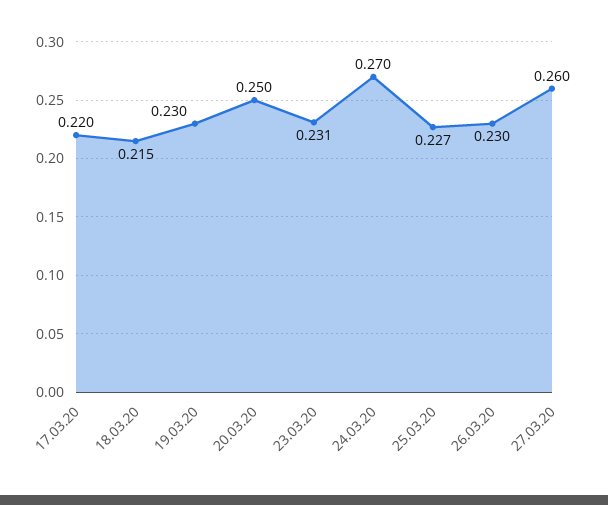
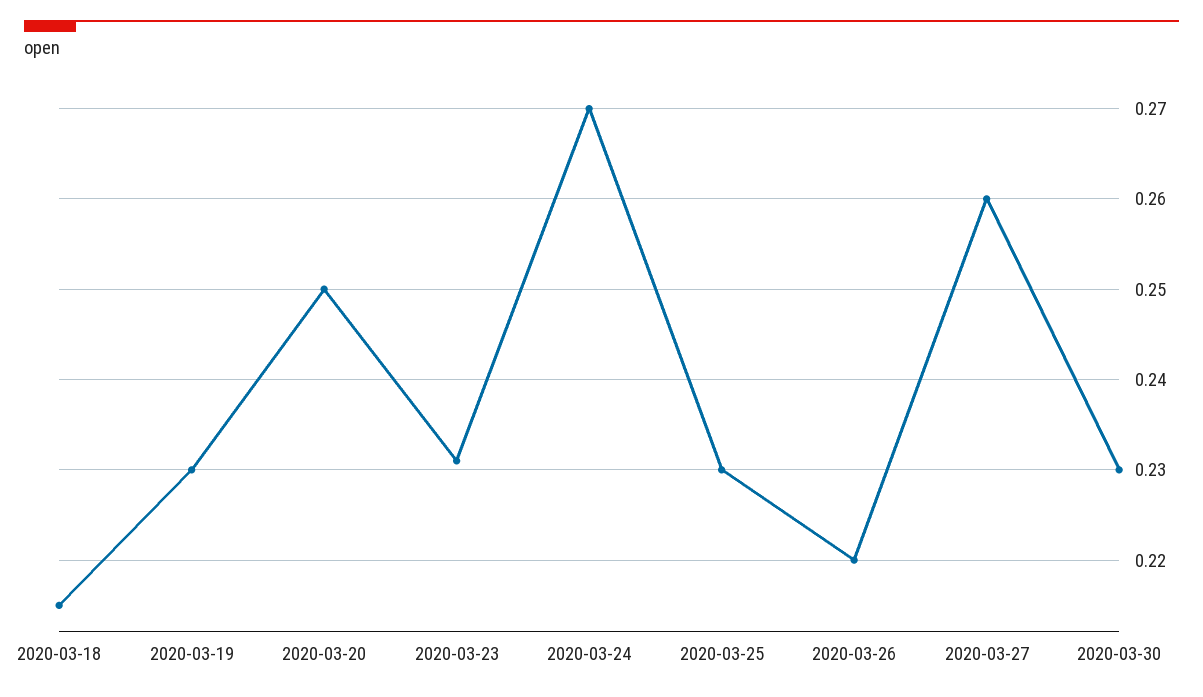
17.03.20: 0.22 -> none
25.03.20: 0.227 -> 0.23
26.03.20: 0.23 -> 0.22
2020-03-30: none -> 0.23

